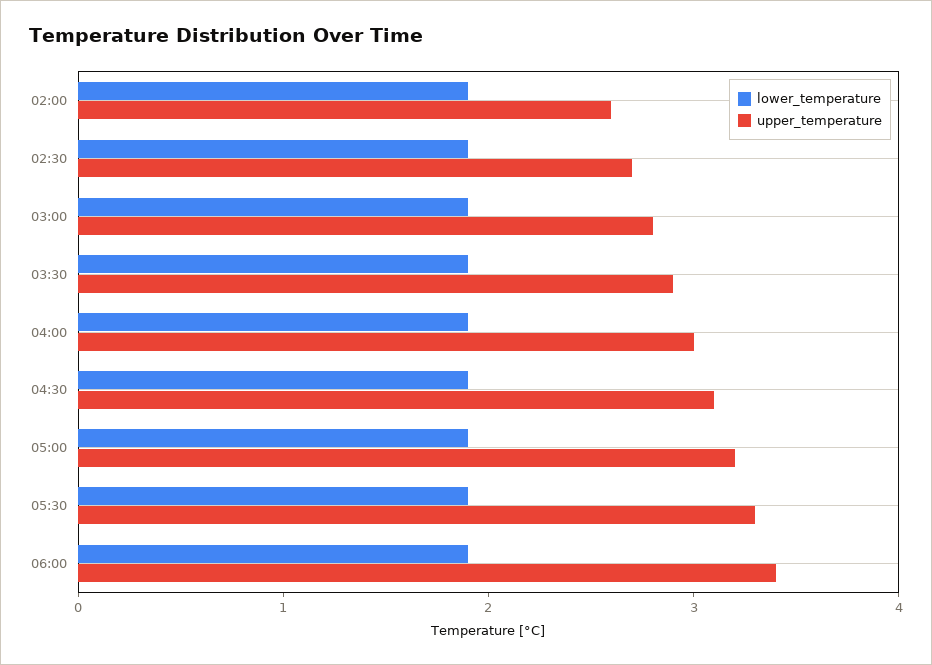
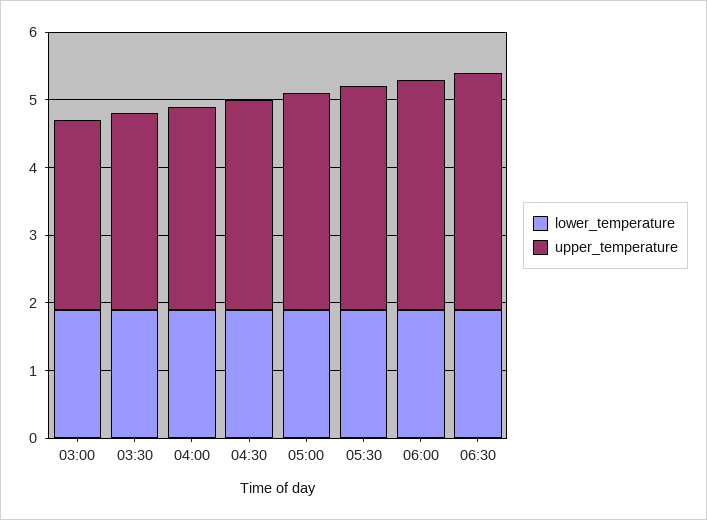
lower_temperature, 02:00: 1.9 -> none
upper_temperature, 02:00: 2.6 -> none
lower_temperature, 02:30: 1.9 -> none
upper_temperature, 02:30: 2.7 -> none
lower_temperature, 06:30: none -> 2
upper_temperature, 06:30: none -> 3.5

